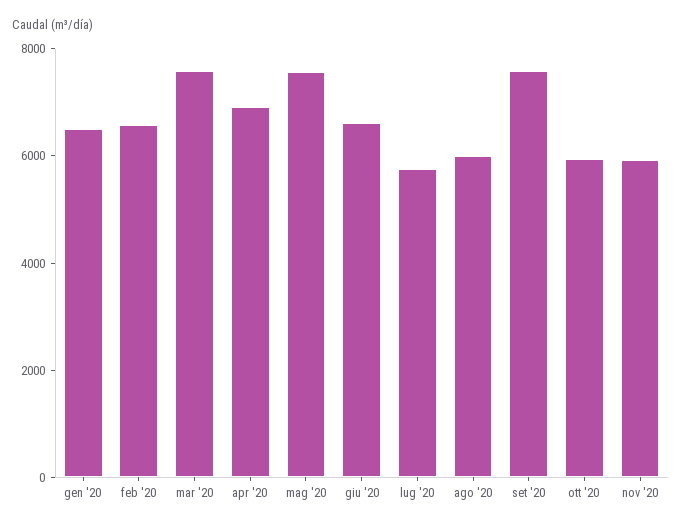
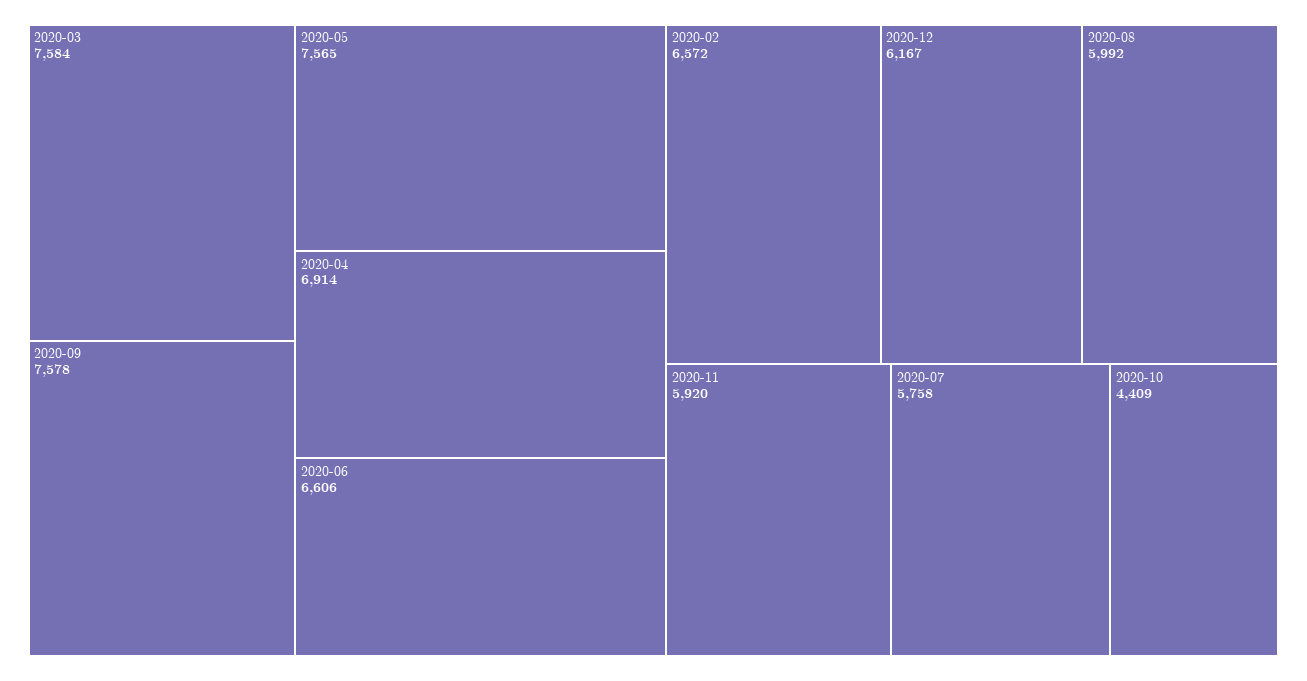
gen '20: 6500 -> none
ott '20: 6000 -> 4409
2020-12: none -> 6167

